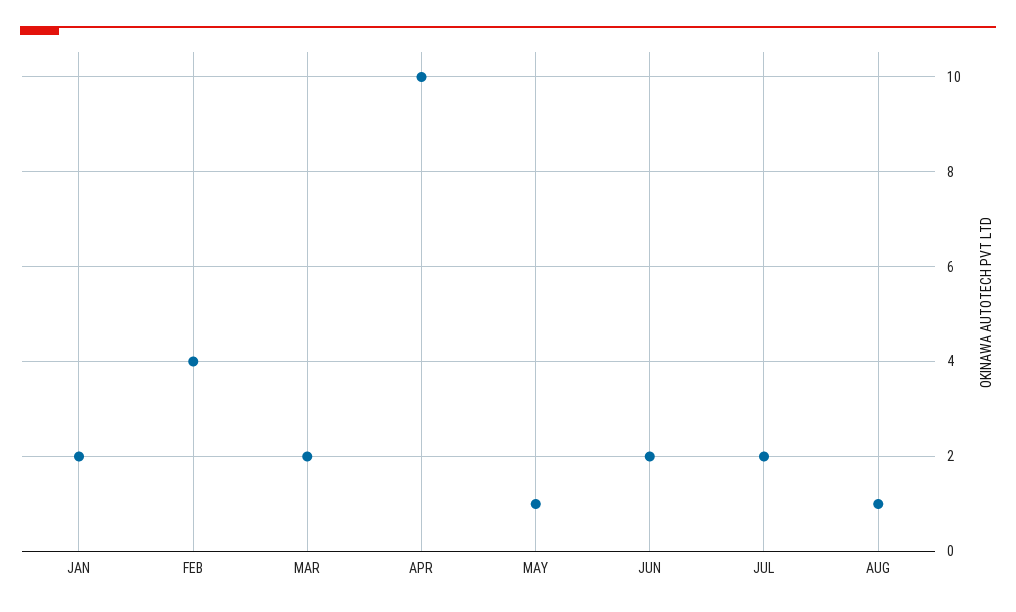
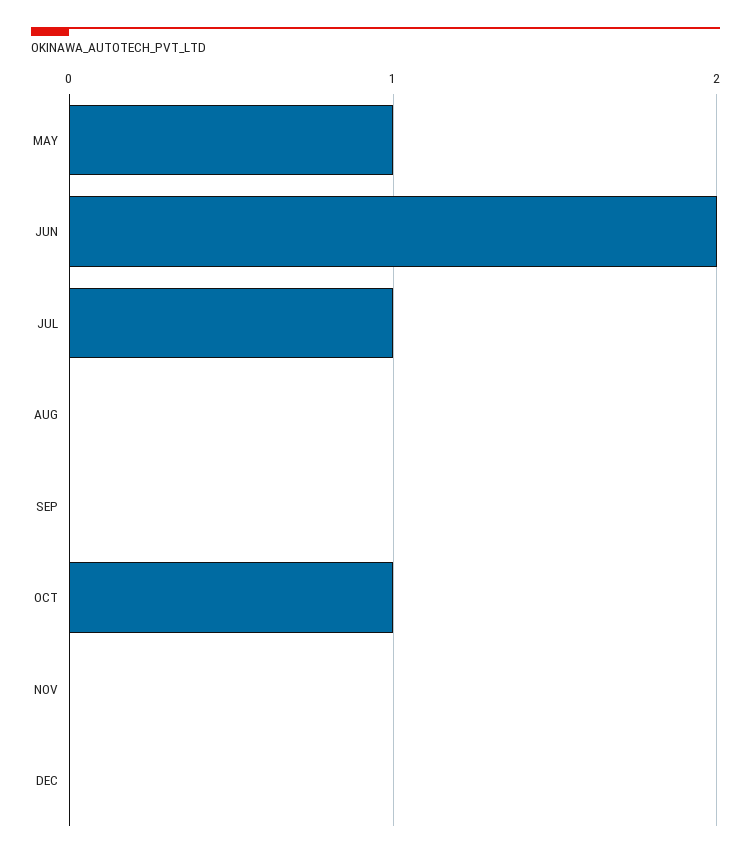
JAN: 2 -> none
FEB: 4 -> none
MAR: 2 -> none
APR: 10 -> none
JUL: 2 -> 1
AUG: 1 -> 0
SEP: none -> 0
OCT: none -> 1
NOV: none -> 0
DEC: none -> 0

